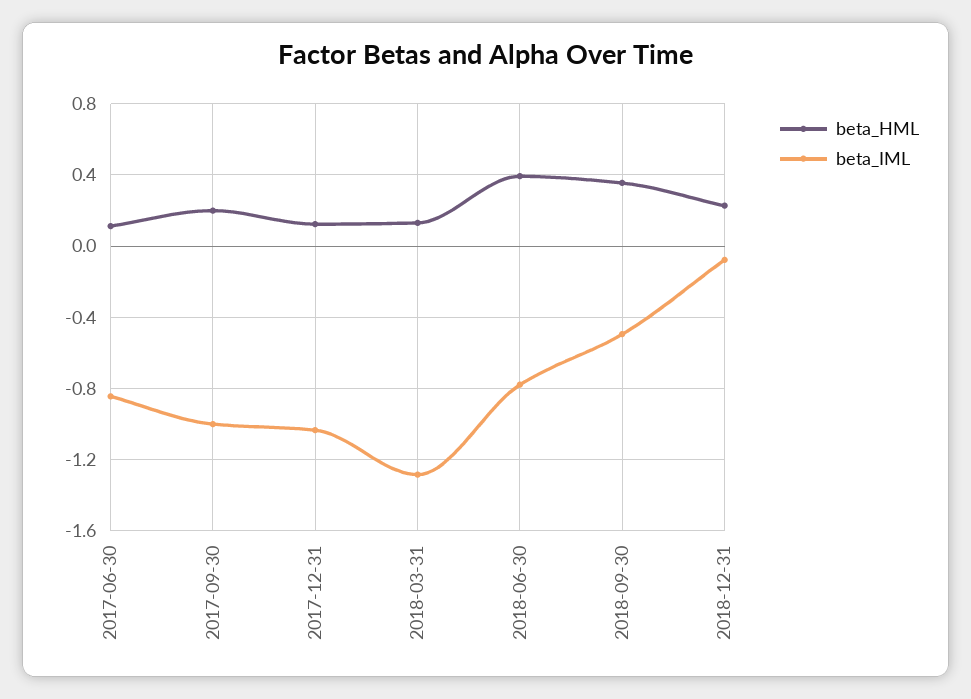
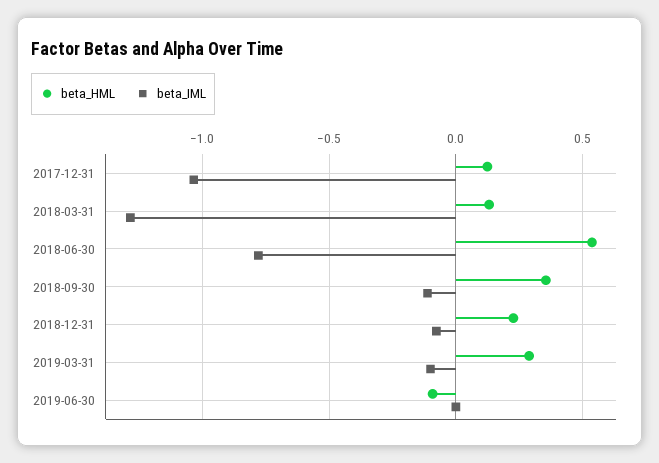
beta_HML, 2017-06-30: 0.1 -> none
beta_IML, 2017-06-30: -0.85 -> none
beta_HML, 2017-09-30: 0.2 -> none
beta_IML, 2017-09-30: -1 -> none
beta_HML, 2018-06-30: 0.4 -> 0.55
beta_IML, 2018-09-30: -0.5 -> -0.1
beta_HML, 2019-03-31: none -> 0.3
beta_IML, 2019-03-31: none -> -0.1
beta_HML, 2019-06-30: none -> -0.1
beta_IML, 2019-06-30: none -> 0

